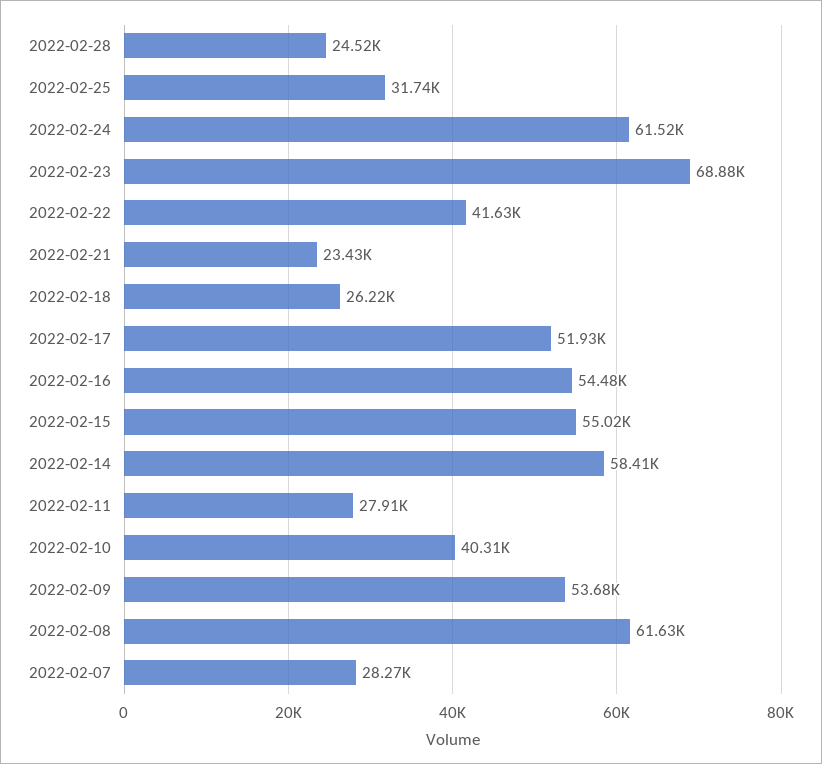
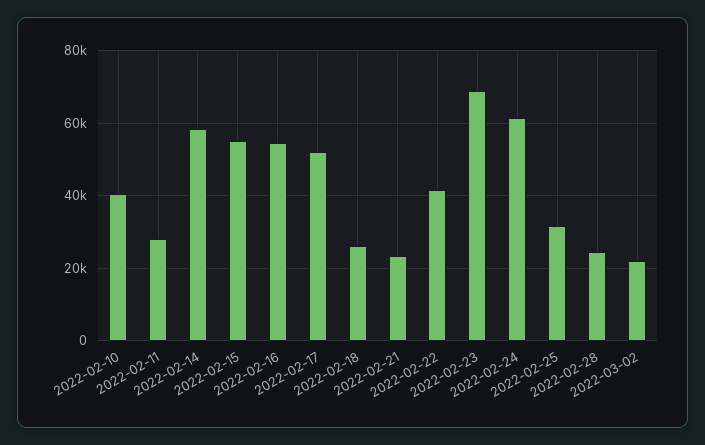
2022-02-09: 53680 -> none
2022-02-08: 61630 -> none
2022-02-07: 28270 -> none
2022-03-02: none -> 22000

